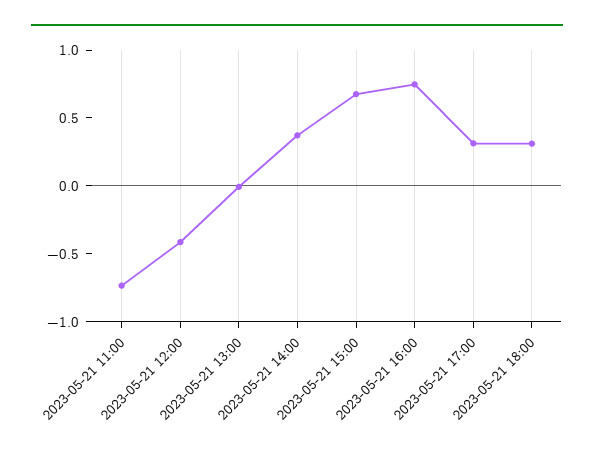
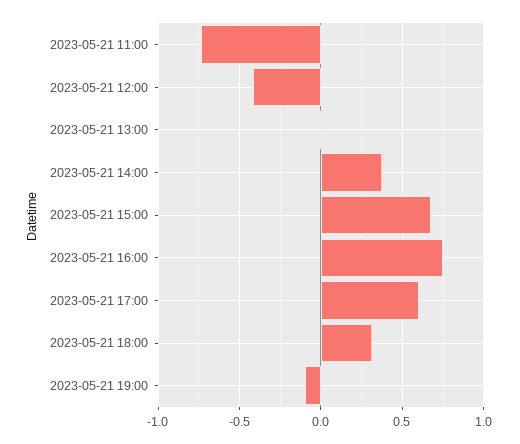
2023-05-21 17:00: 0.3 -> 0.6
2023-05-21 19:00: none -> -0.1

